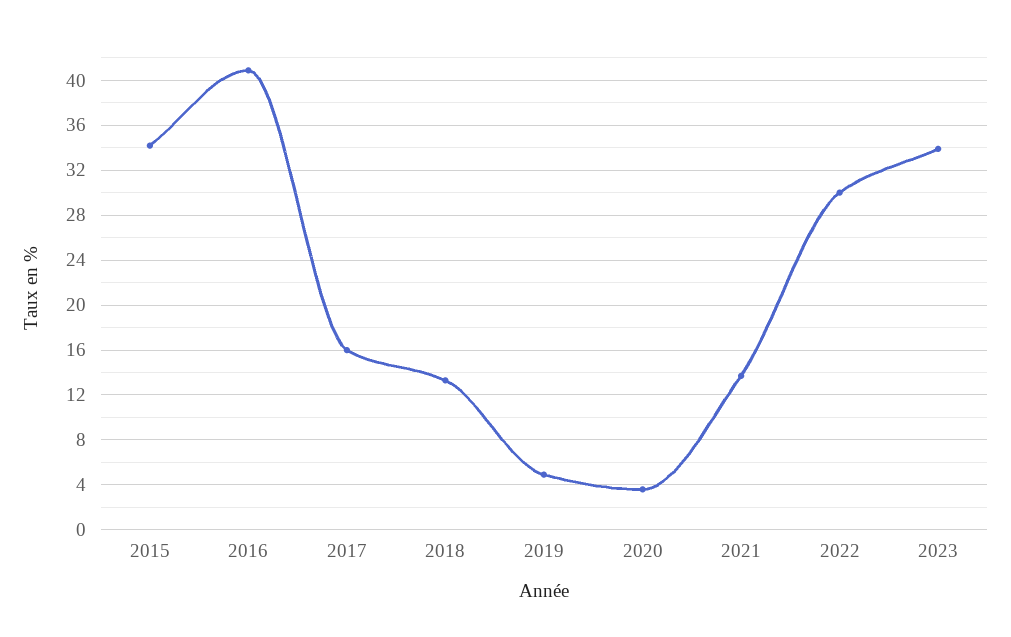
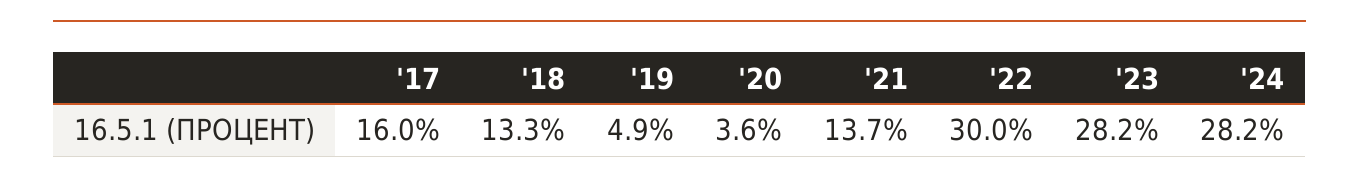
2015: 34 -> none
2016: 41 -> none
2023: 34 -> 28.2
'24: none -> 28.2

